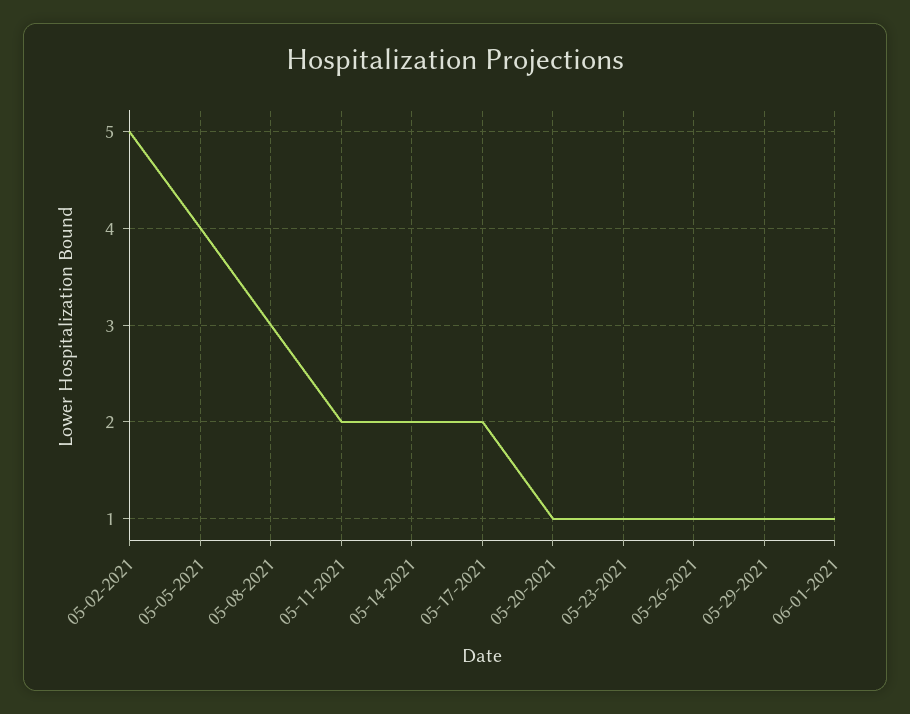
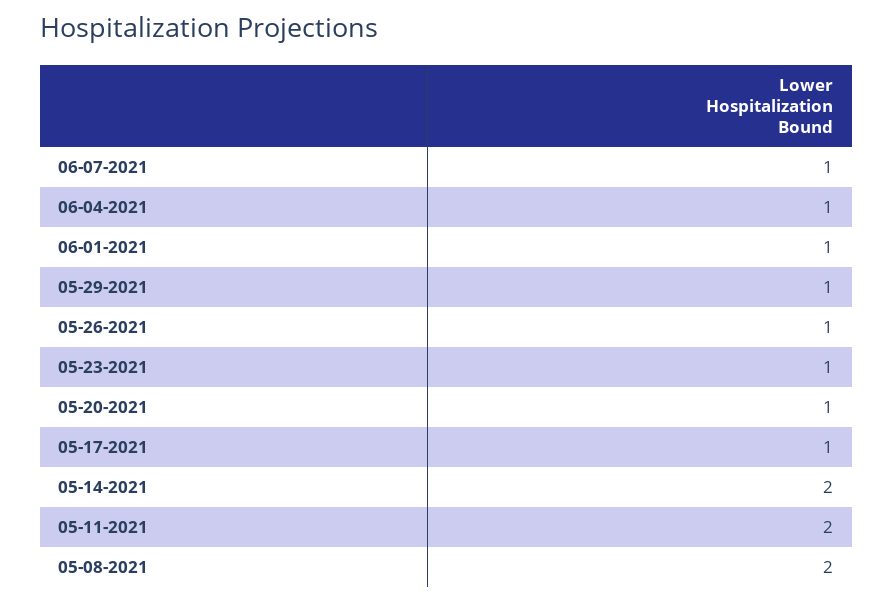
05-02-2021: 5 -> none
05-05-2021: 4 -> none
05-08-2021: 3 -> 2
05-17-2021: 2 -> 1
06-07-2021: none -> 1
06-04-2021: none -> 1

